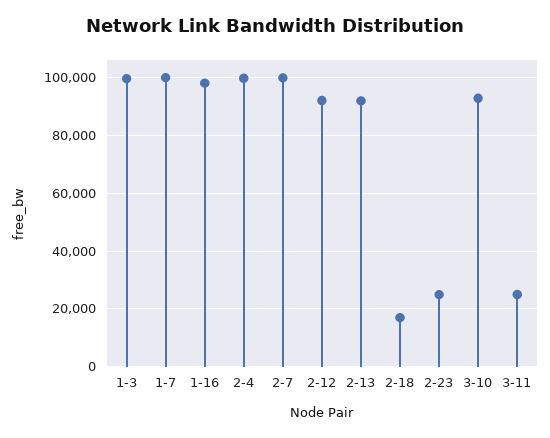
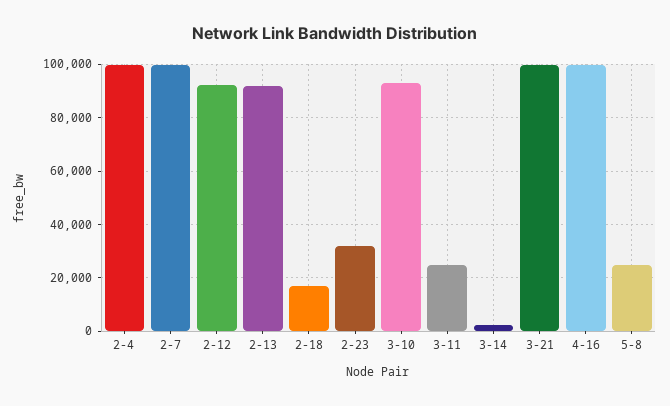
1-3: 100000 -> none
1-7: 100000 -> none
1-16: 97500 -> none
2-23: 25000 -> 32500
3-14: none -> 2500
3-21: none -> 100000
4-16: none -> 100000
5-8: none -> 25000

